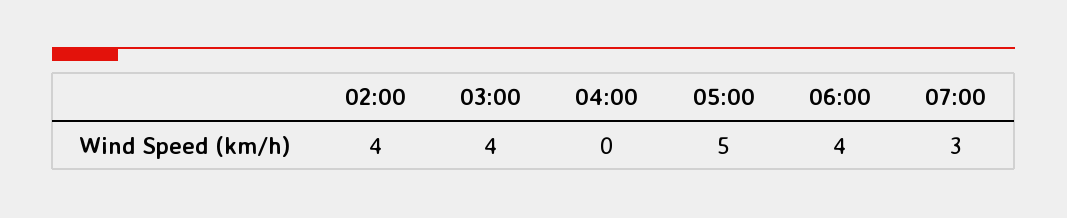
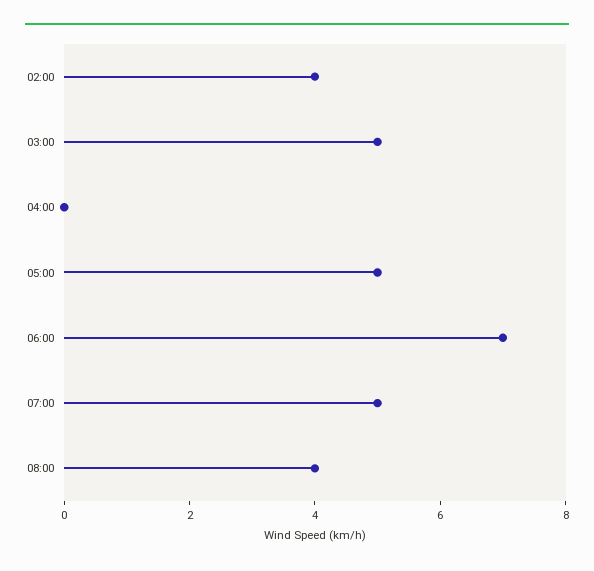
03:00: 4 -> 5
06:00: 4 -> 7
07:00: 3 -> 5
08:00: none -> 4

